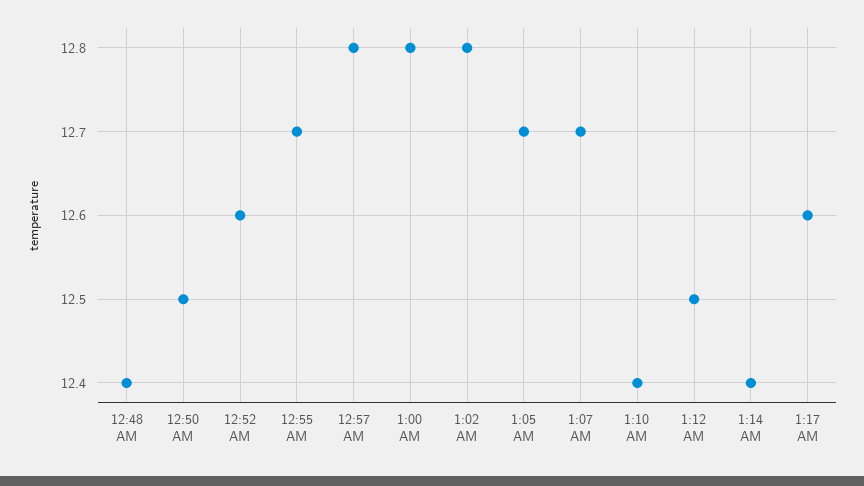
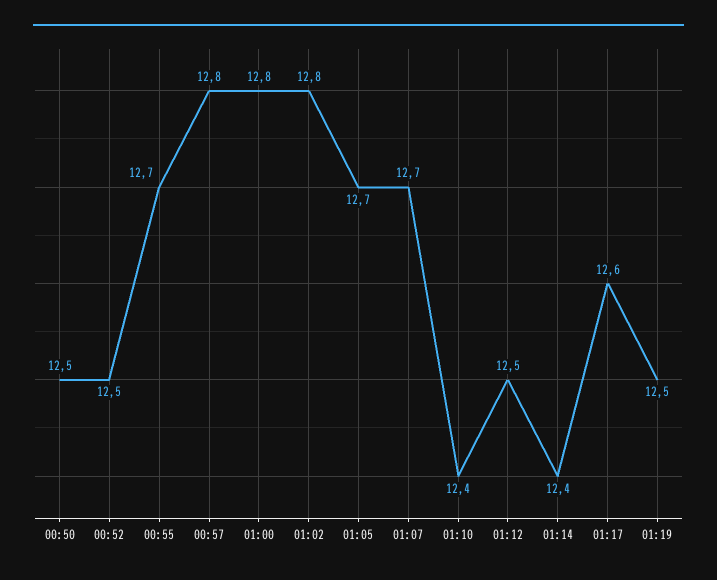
12:48 AM: 12.4 -> none
12:52 AM: 12.6 -> 12.5
01:19: none -> 12.5

